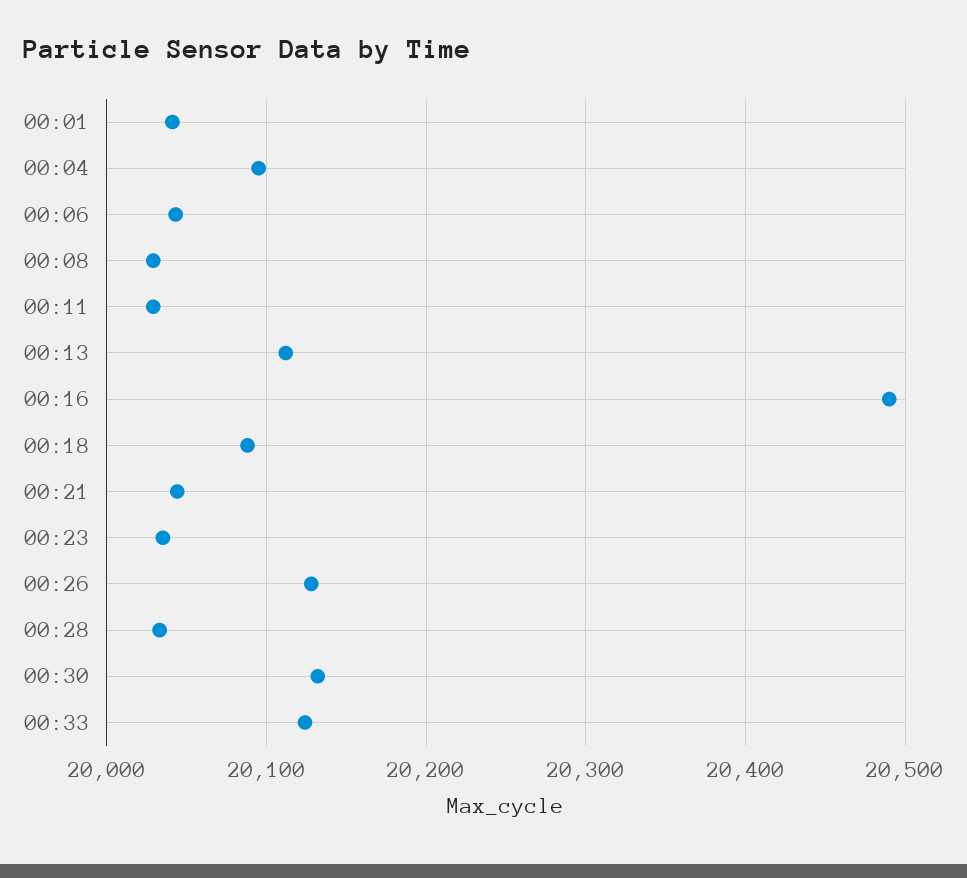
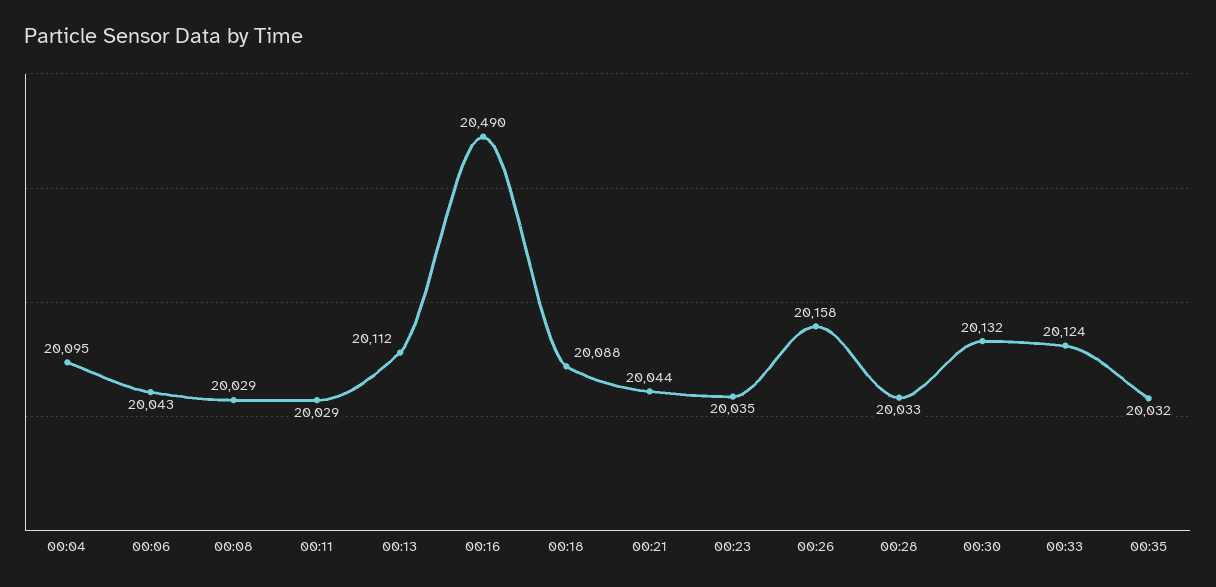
00:01: 20040 -> none
00:26: 20130 -> 20158
00:35: none -> 20032

